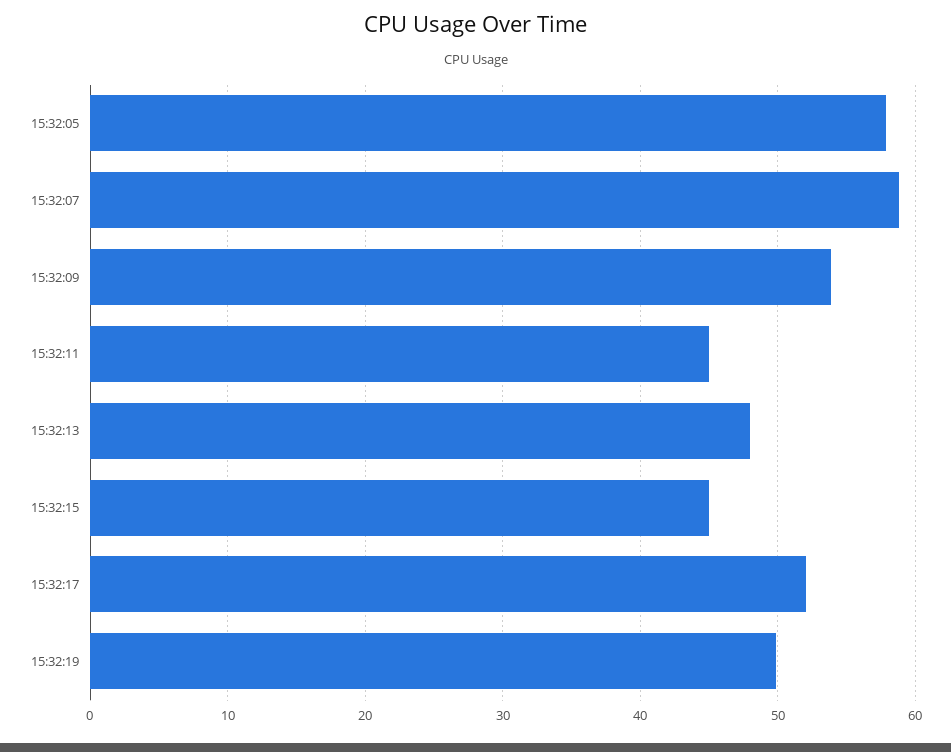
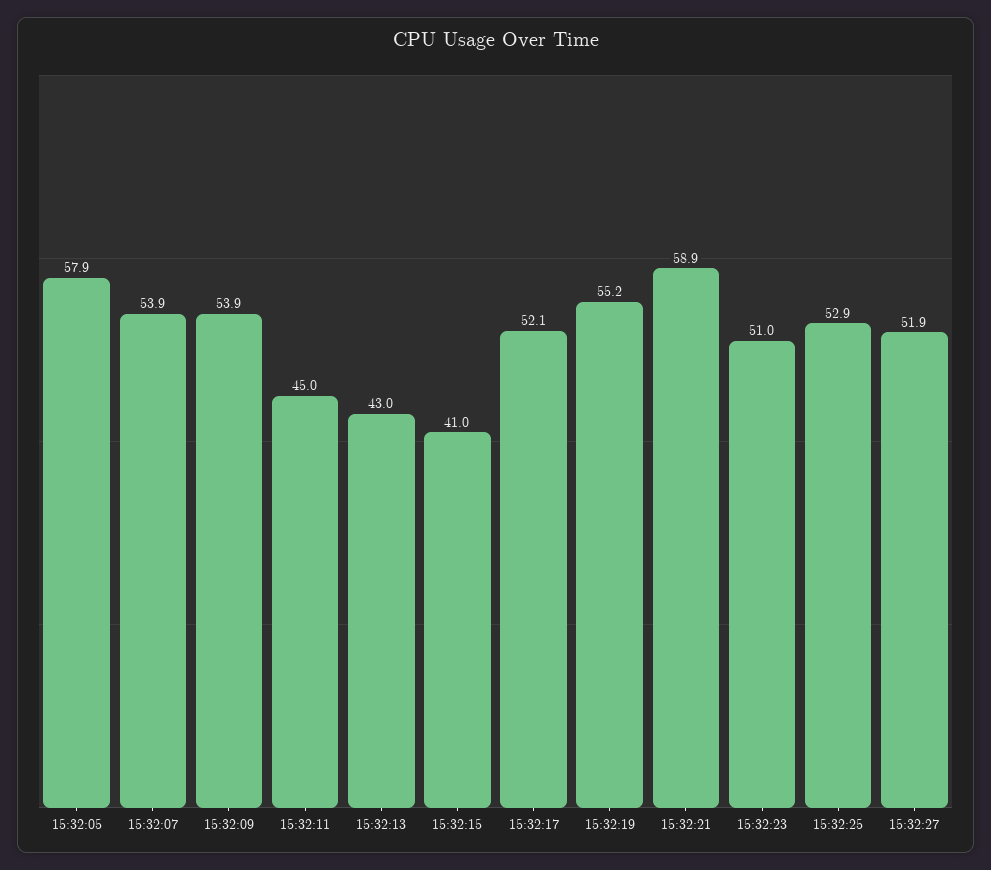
15:32:07: 59 -> 53.9
15:32:13: 48 -> 43
15:32:15: 45 -> 41
15:32:19: 50 -> 55.2
15:32:21: none -> 58.9
15:32:23: none -> 51
15:32:25: none -> 52.9
15:32:27: none -> 51.9

